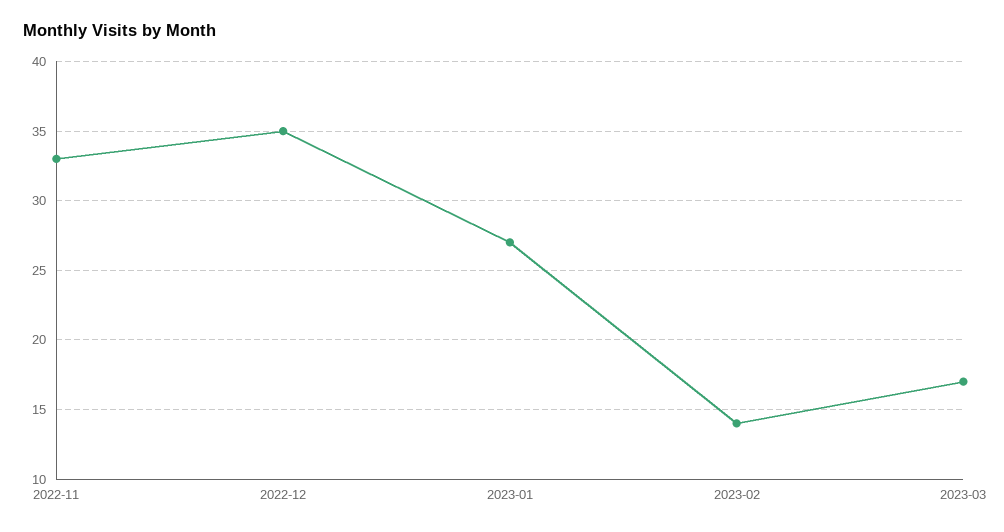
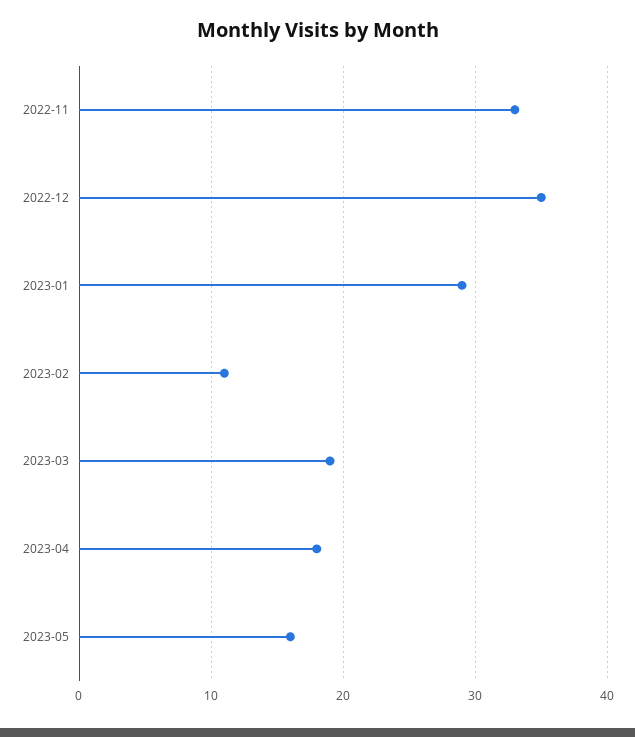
2023-01: 27 -> 29
2023-02: 14 -> 11
2023-03: 17 -> 19
2023-04: none -> 18
2023-05: none -> 16

